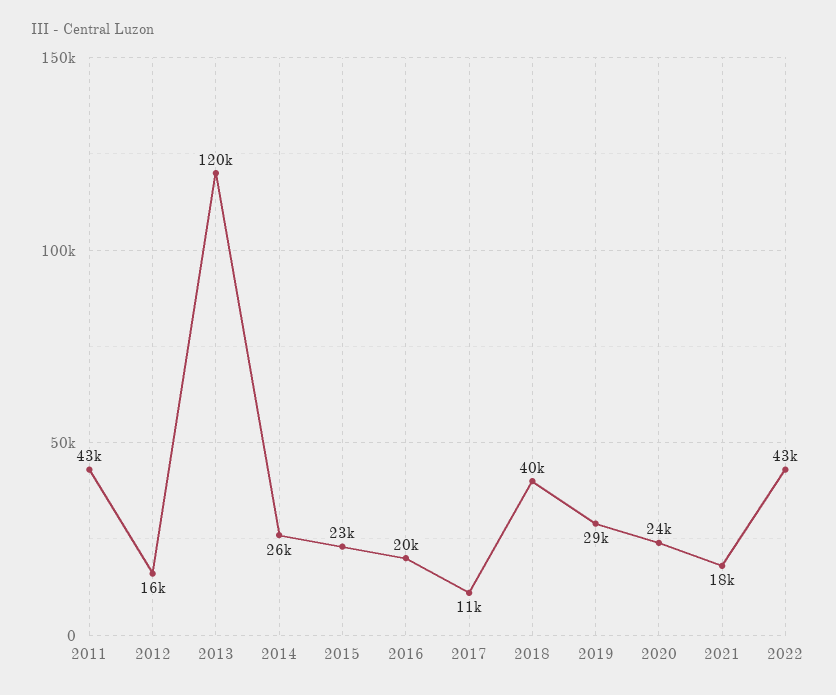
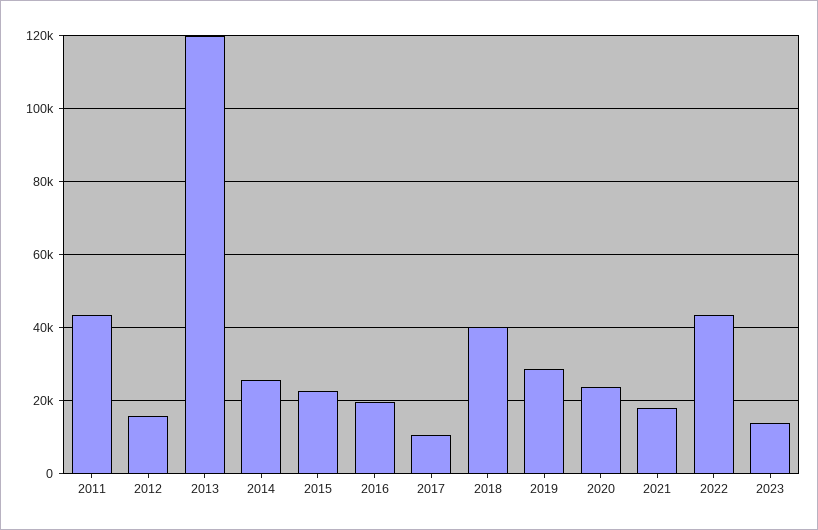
2023: none -> 14000

